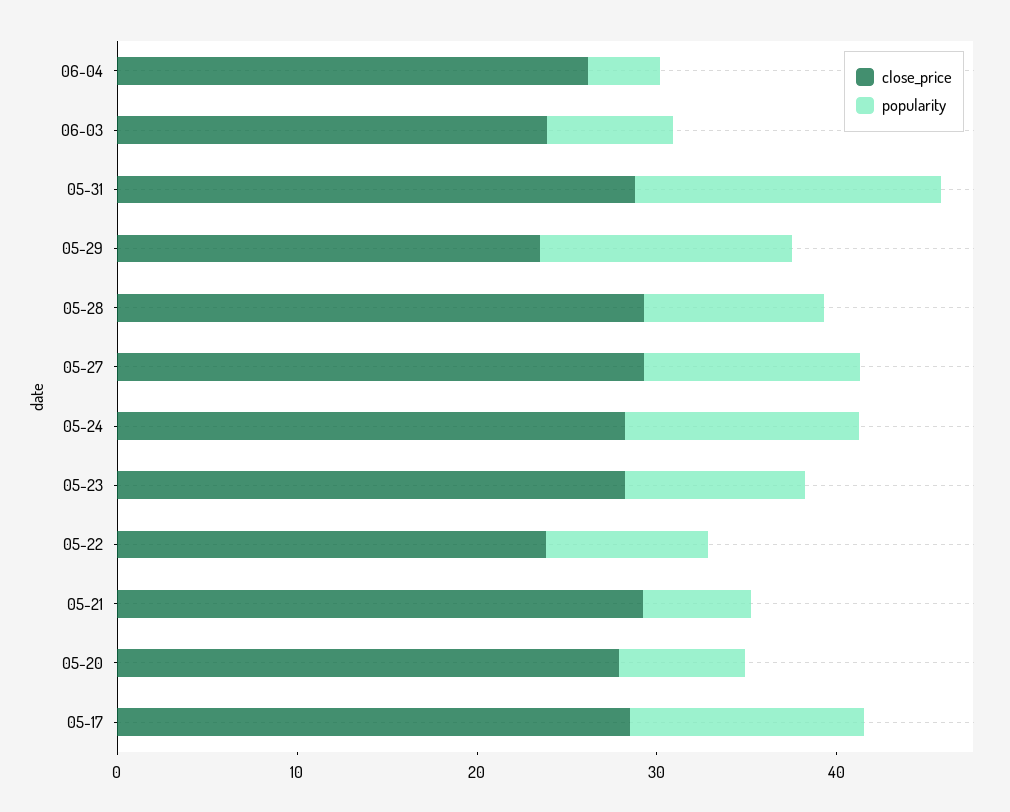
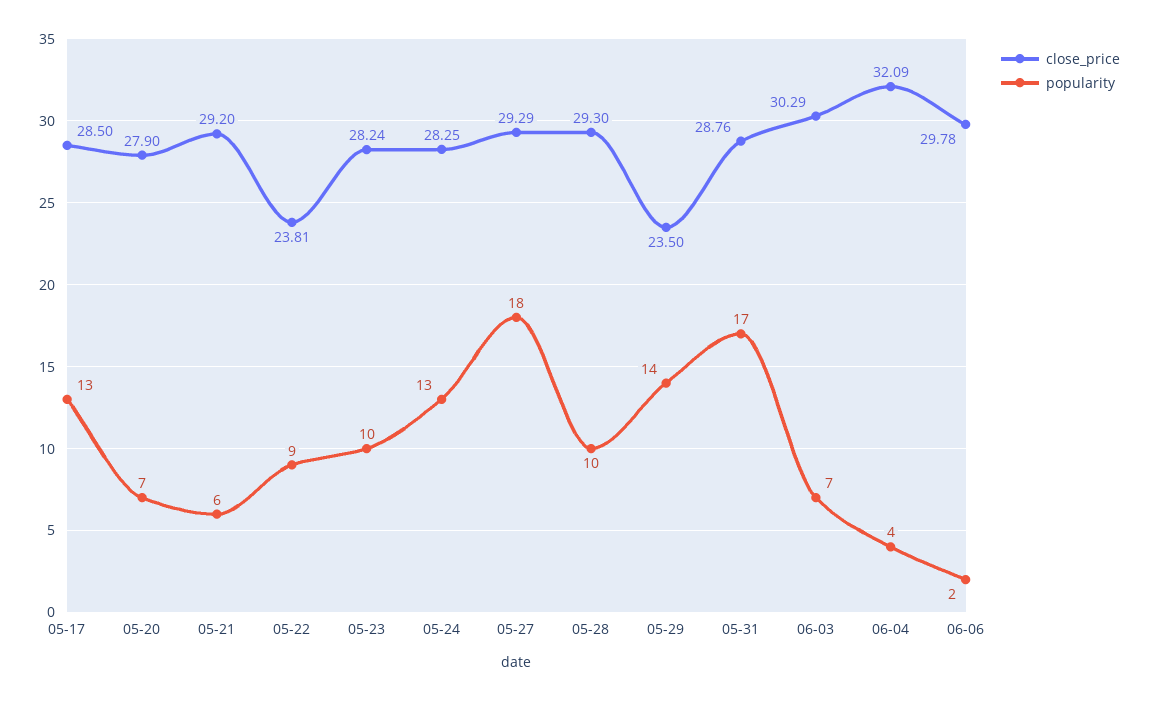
close_price, 06-04: 26 -> 32.09
close_price, 06-03: 24 -> 30.29
popularity, 05-27: 12 -> 18
close_price, 06-06: none -> 29.78
popularity, 06-06: none -> 2

